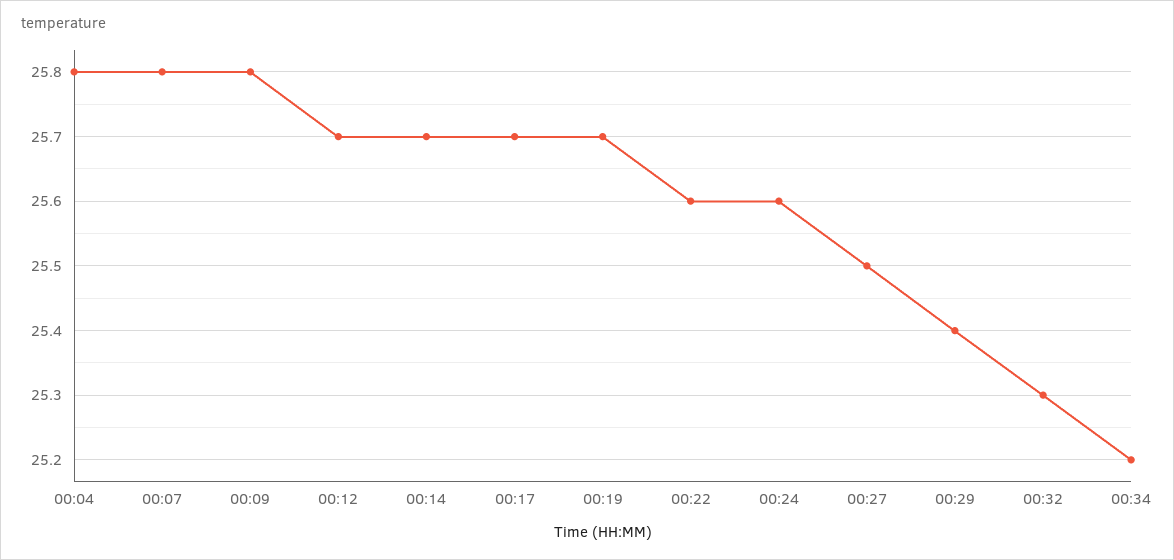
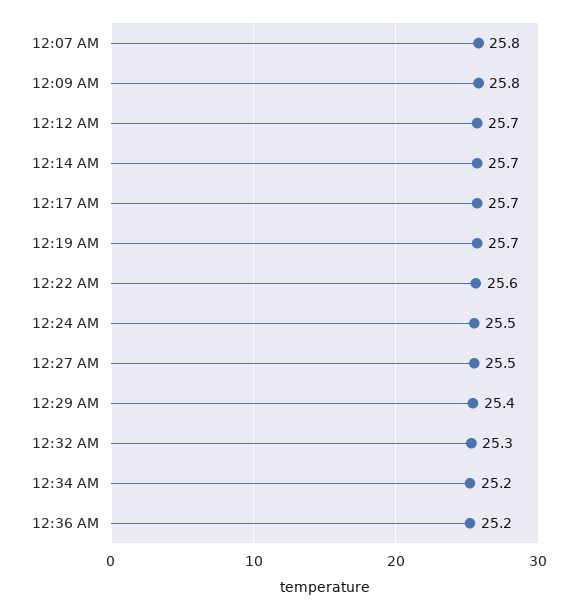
00:04: 25.8 -> none
00:24: 25.6 -> 25.5
12:36 AM: none -> 25.2

